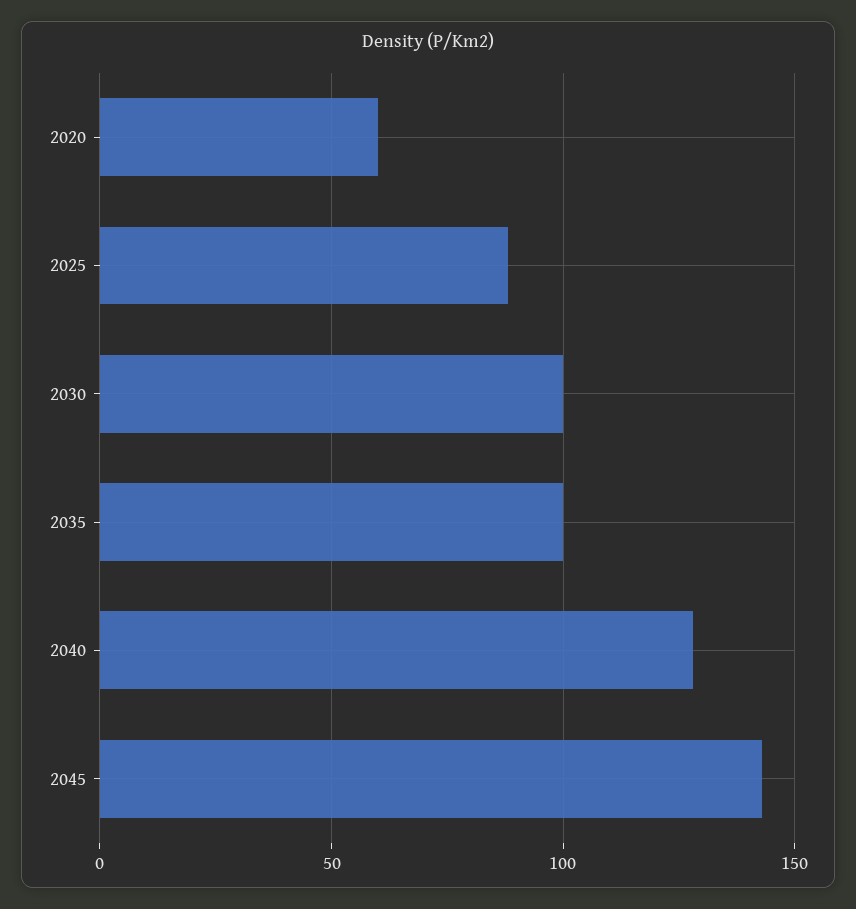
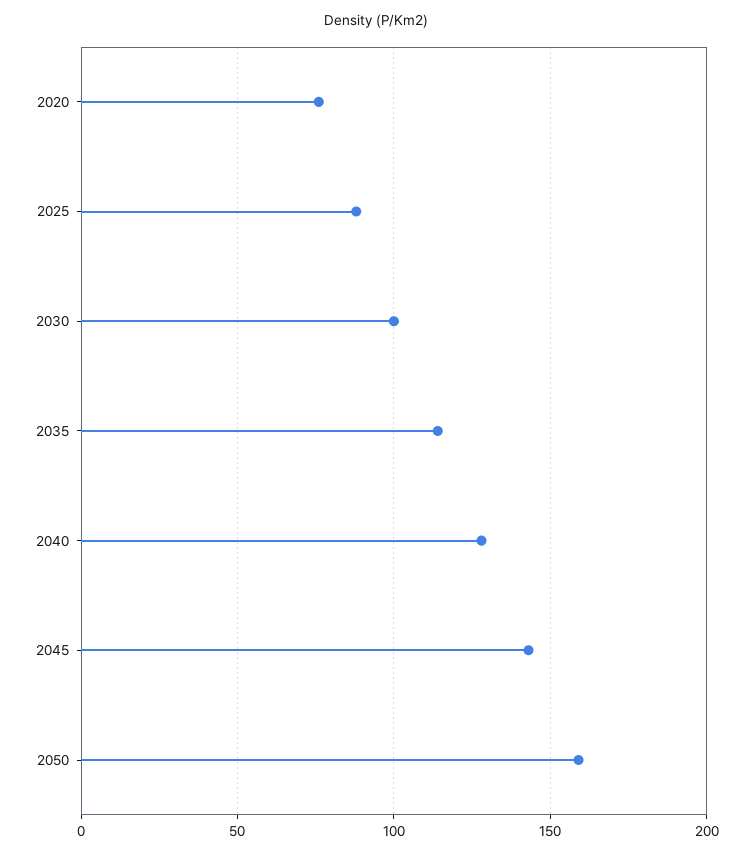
2020: 60 -> 75
2035: 100 -> 115
2050: none -> 160

